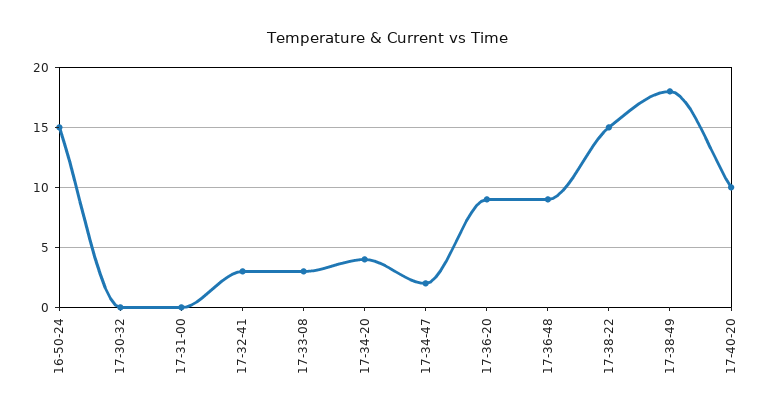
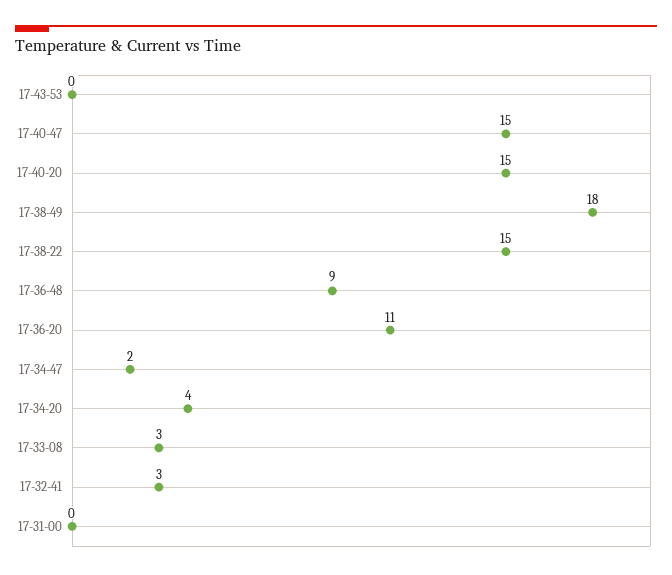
16-50-24: 15 -> none
17-30-32: 0 -> none
17-36-20: 9 -> 11
17-40-20: 10 -> 15
17-43-53: none -> 0
17-40-47: none -> 15

